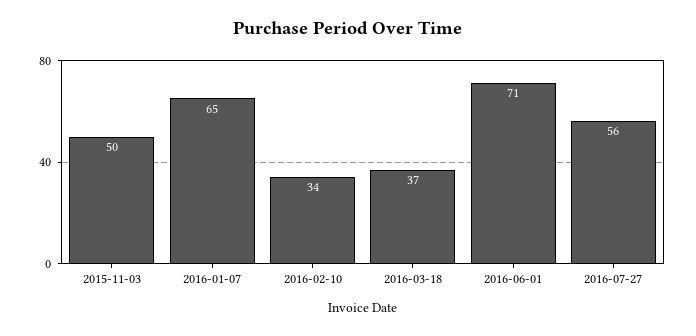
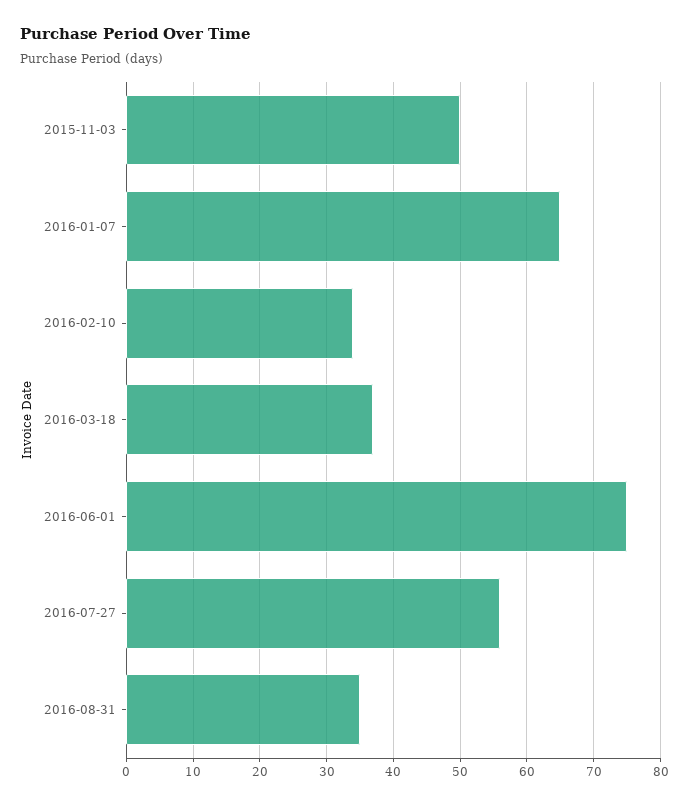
2016-06-01: 71 -> 75
2016-08-31: none -> 35

